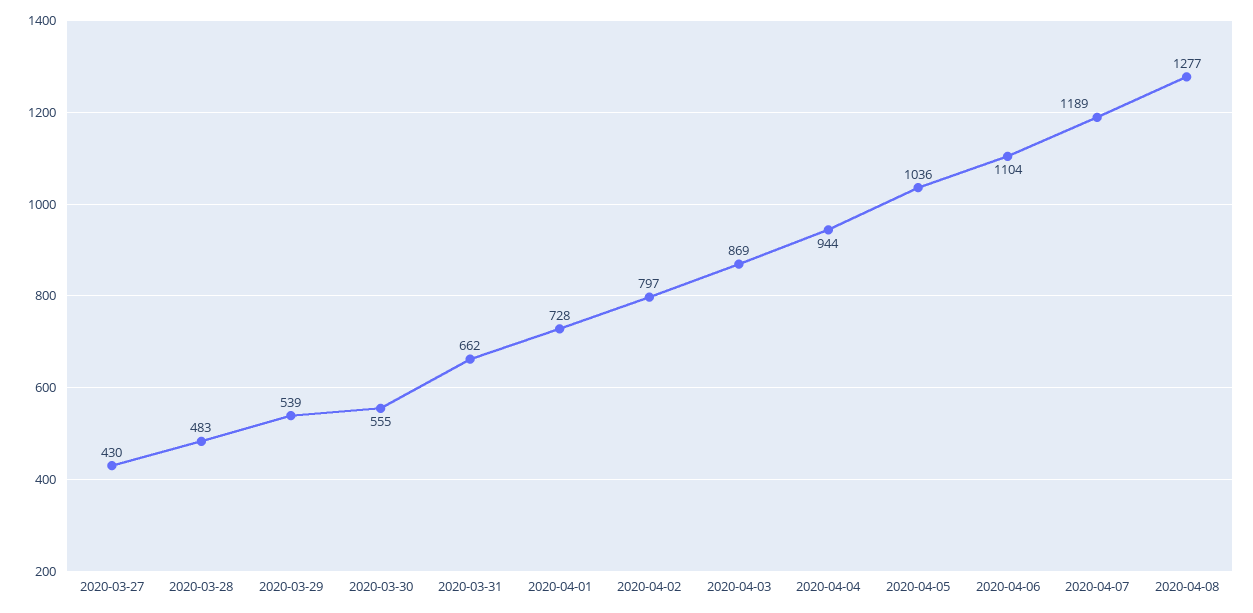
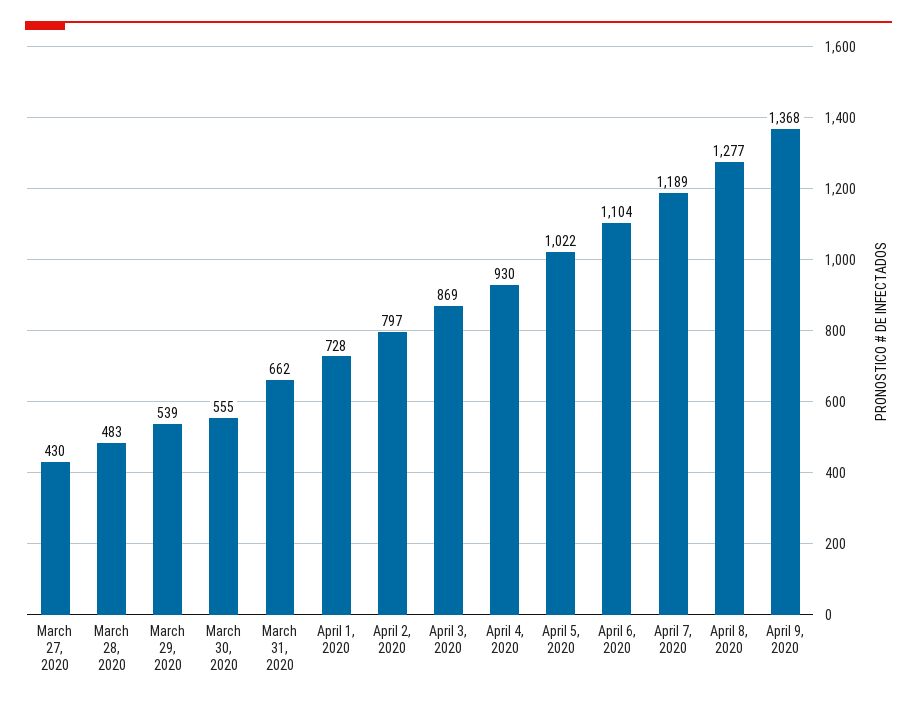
2020-04-04: 944 -> 930
2020-04-05: 1036 -> 1022
April 9, 2020: none -> 1368

